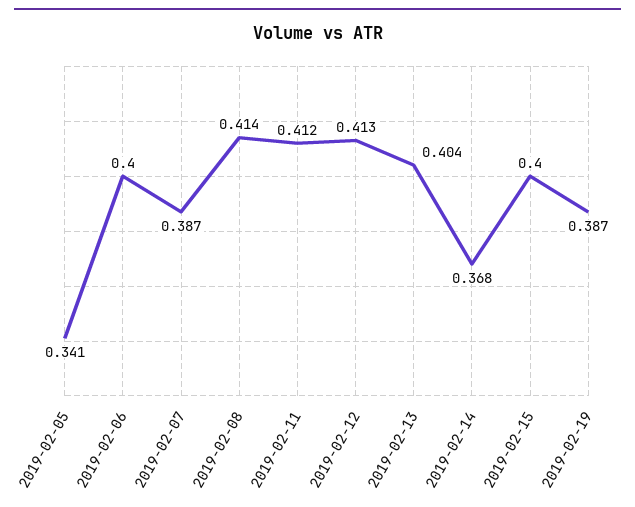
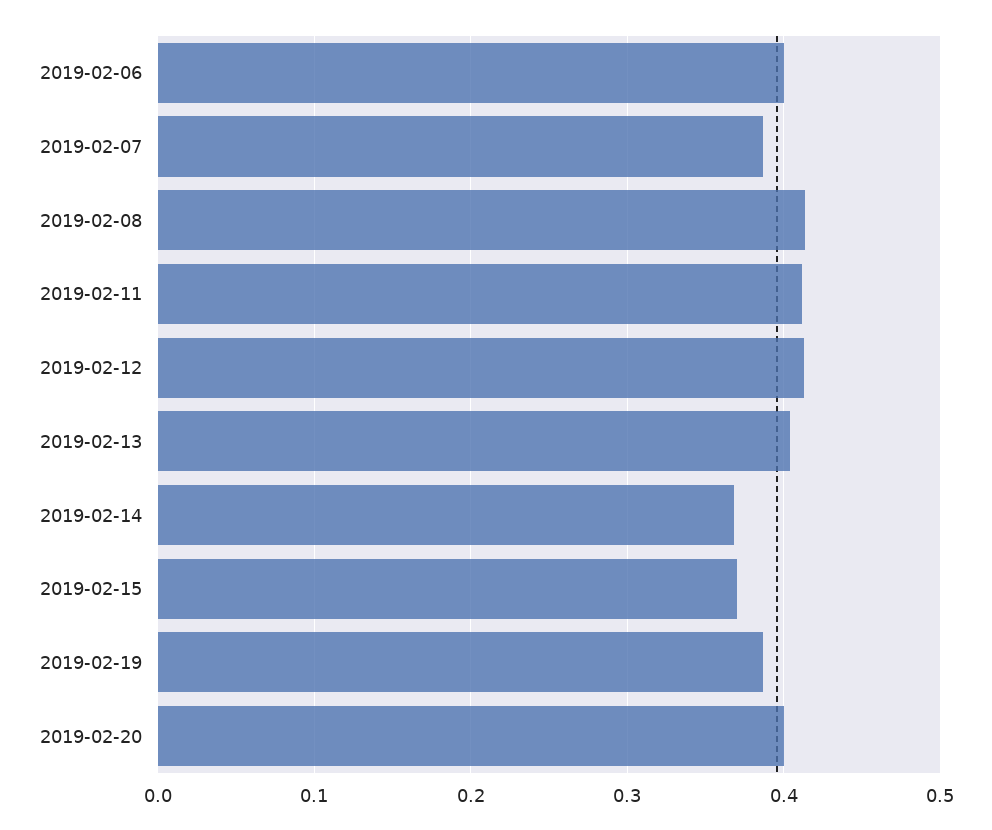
2019-02-05: 0.341 -> none
2019-02-15: 0.4 -> 0.37
2019-02-20: none -> 0.4

